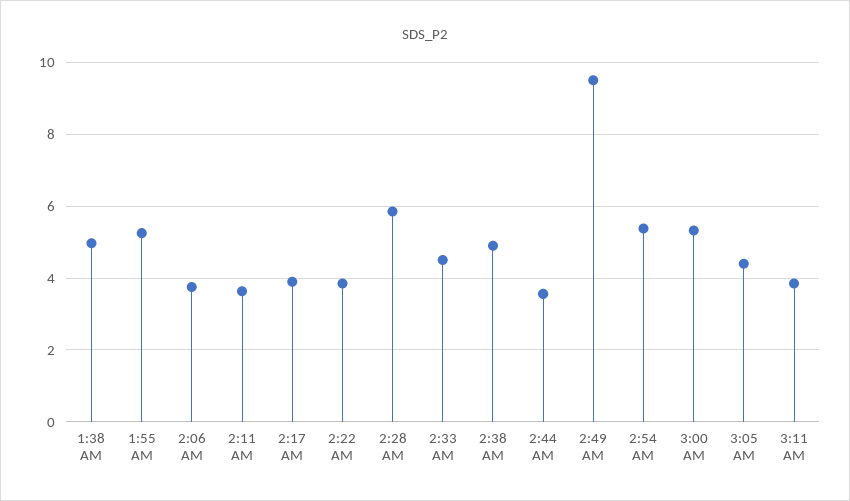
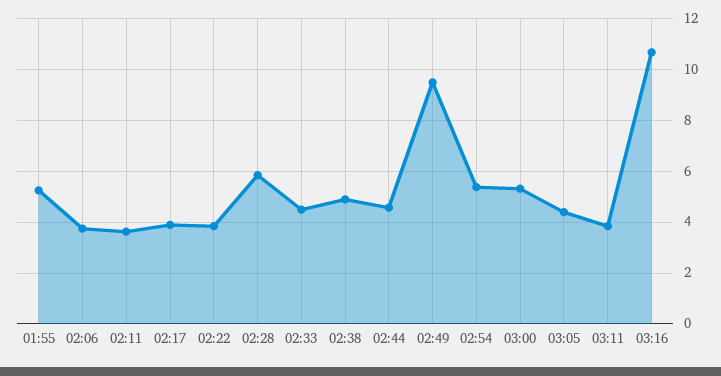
1:38 AM: 5 -> none
2:44 AM: 3.6 -> 4.5
03:16: none -> 10.75

